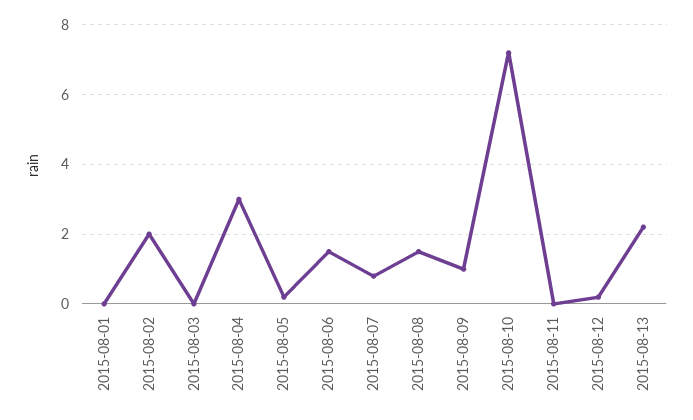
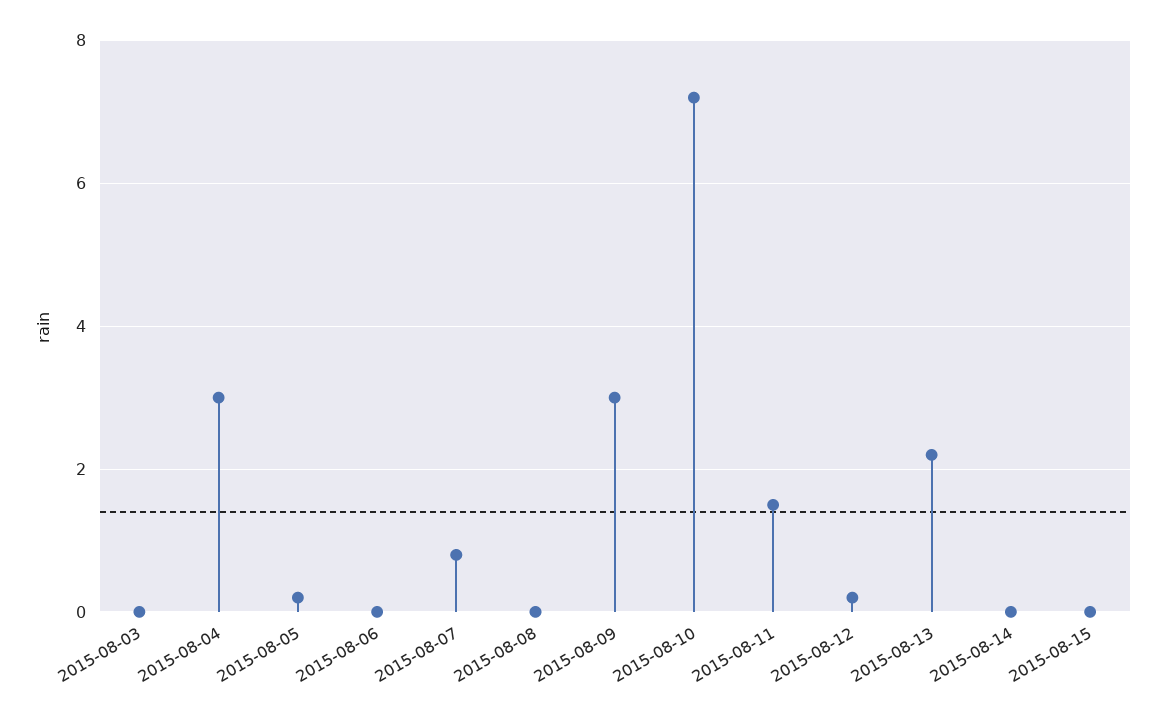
2015-08-01: 0 -> none
2015-08-02: 2 -> none
2015-08-06: 1.5 -> 0
2015-08-08: 1.5 -> 0
2015-08-09: 1 -> 3
2015-08-11: 0 -> 1.5
2015-08-14: none -> 0
2015-08-15: none -> 0

